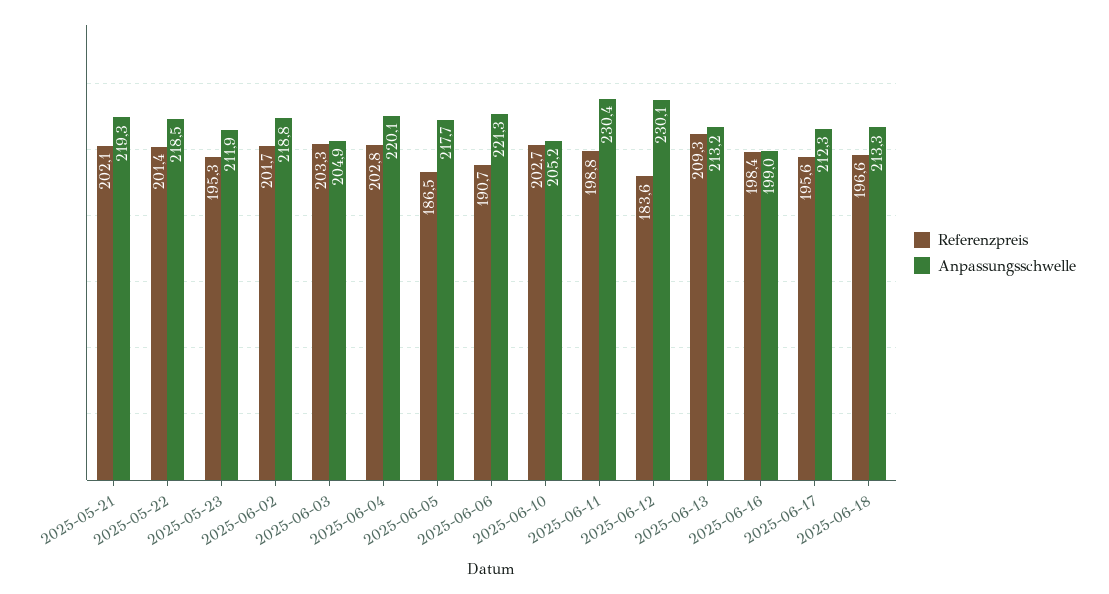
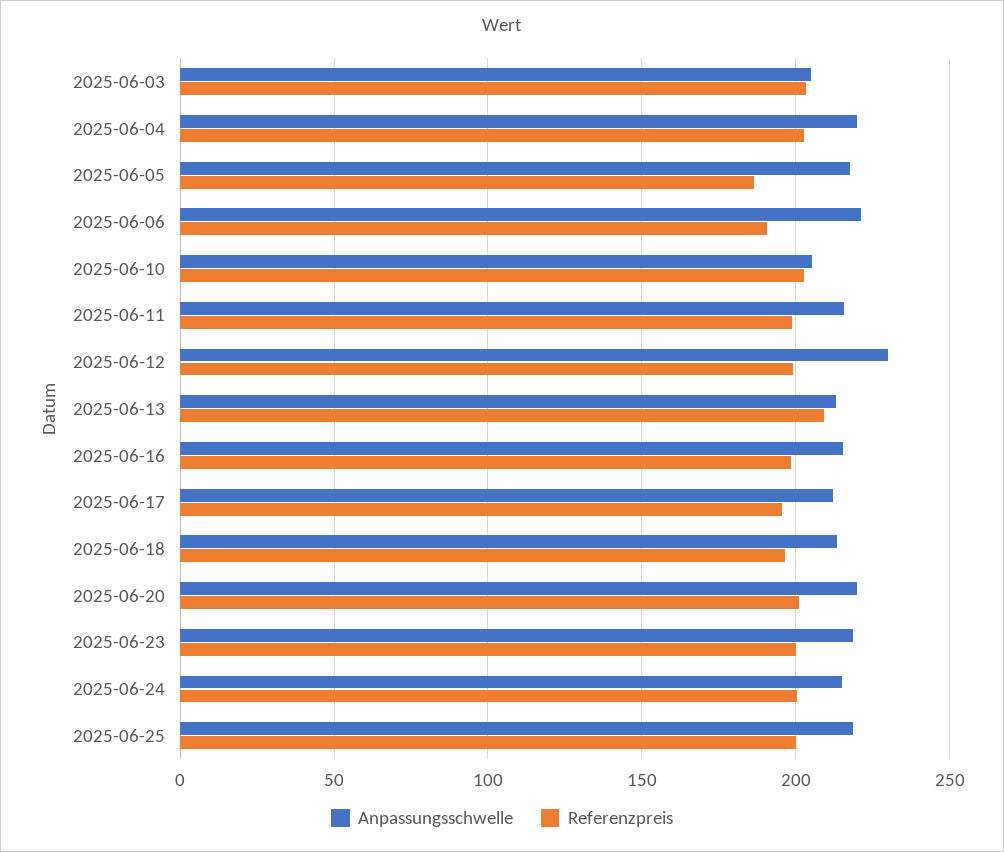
Referenzpreis, 2025-05-21: 202.1 -> none
Anpassungsschwelle, 2025-05-21: 219.3 -> none
Referenzpreis, 2025-05-22: 201.4 -> none
Anpassungsschwelle, 2025-05-22: 218.5 -> none
Referenzpreis, 2025-05-23: 195.3 -> none
Anpassungsschwelle, 2025-05-23: 211.9 -> none
Referenzpreis, 2025-06-02: 201.7 -> none
Anpassungsschwelle, 2025-06-02: 218.8 -> none
Anpassungsschwelle, 2025-06-11: 230.4 -> 215
Referenzpreis, 2025-06-12: 183.6 -> 200
Anpassungsschwelle, 2025-06-16: 199 -> 215
Anpassungsschwelle, 2025-06-20: none -> 220
Referenzpreis, 2025-06-20: none -> 200
Anpassungsschwelle, 2025-06-23: none -> 220
Referenzpreis, 2025-06-23: none -> 200
Anpassungsschwelle, 2025-06-24: none -> 215
Referenzpreis, 2025-06-24: none -> 200
Anpassungsschwelle, 2025-06-25: none -> 220
Referenzpreis, 2025-06-25: none -> 200

